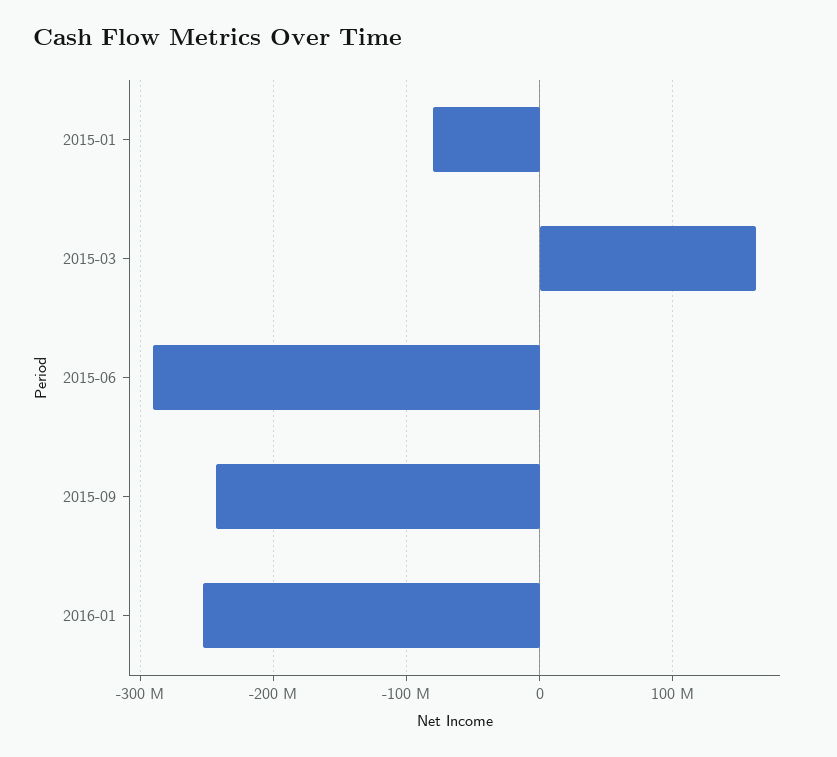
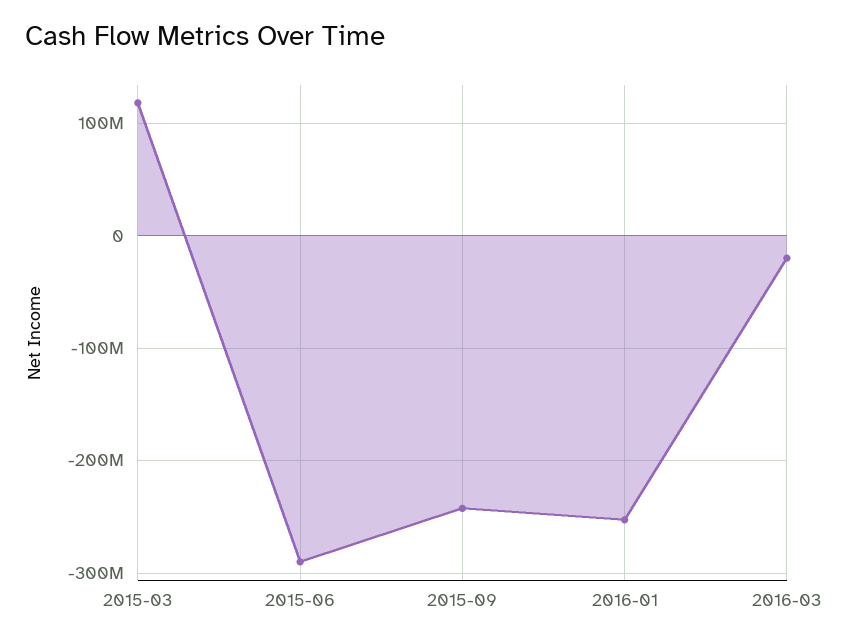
2015-01: -80000000 -> none
2015-03: 160000000 -> 120000000
2016-03: none -> -20000000

